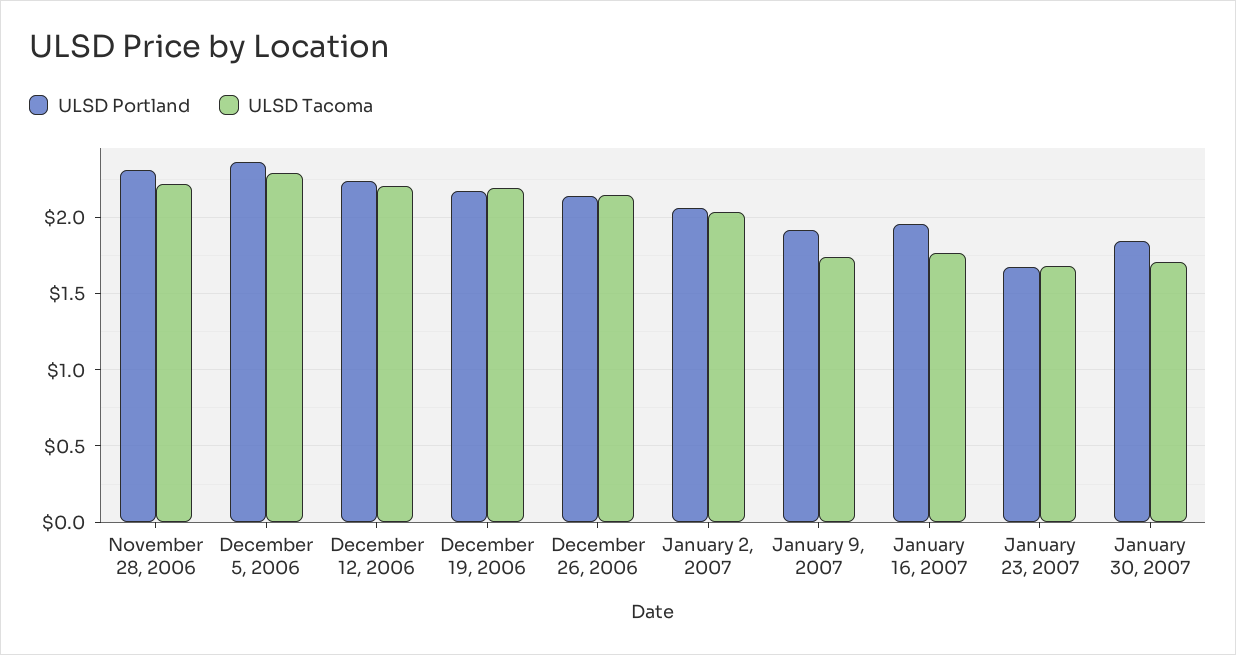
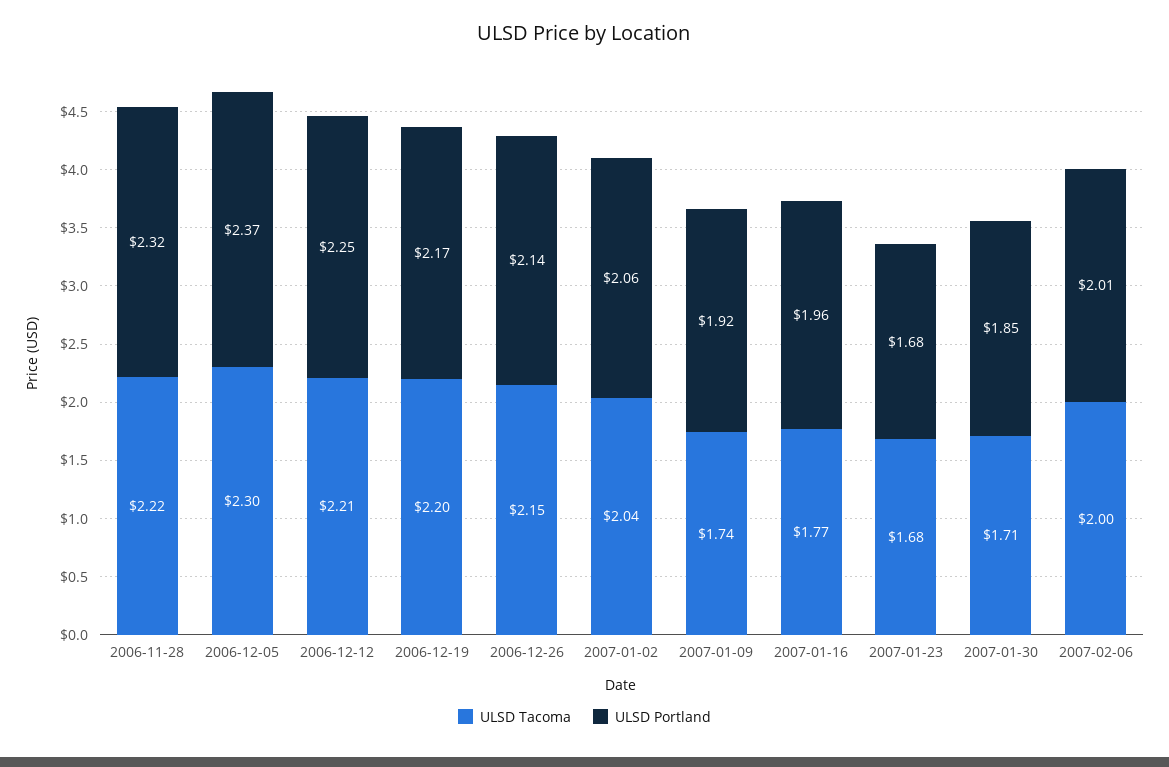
ULSD Tacoma, 2007-02-06: none -> 2
ULSD Portland, 2007-02-06: none -> 2.01

